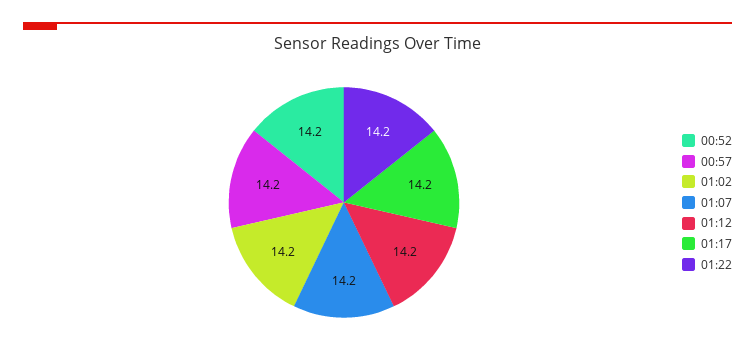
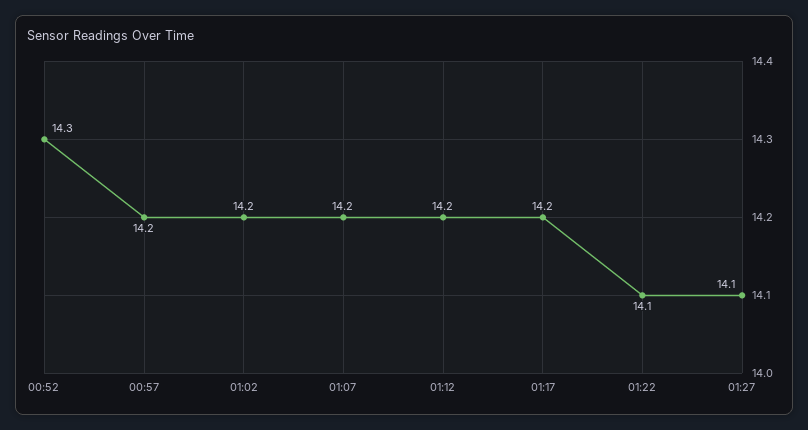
00:52: 14.2 -> 14.3
01:22: 14.2 -> 14.1
01:27: none -> 14.1

